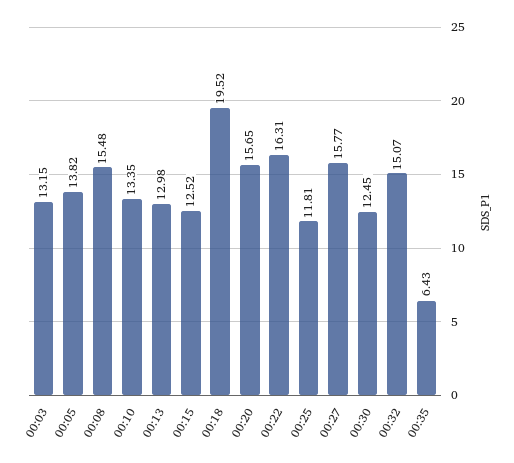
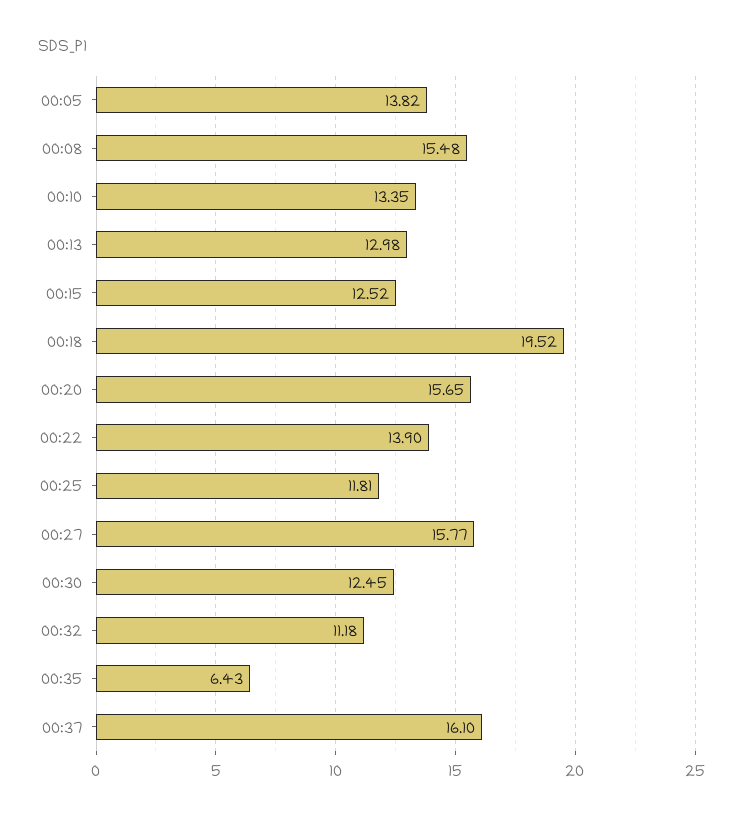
00:03: 13.15 -> none
00:22: 16.31 -> 13.9
00:32: 15.07 -> 11.18
00:37: none -> 16.1

